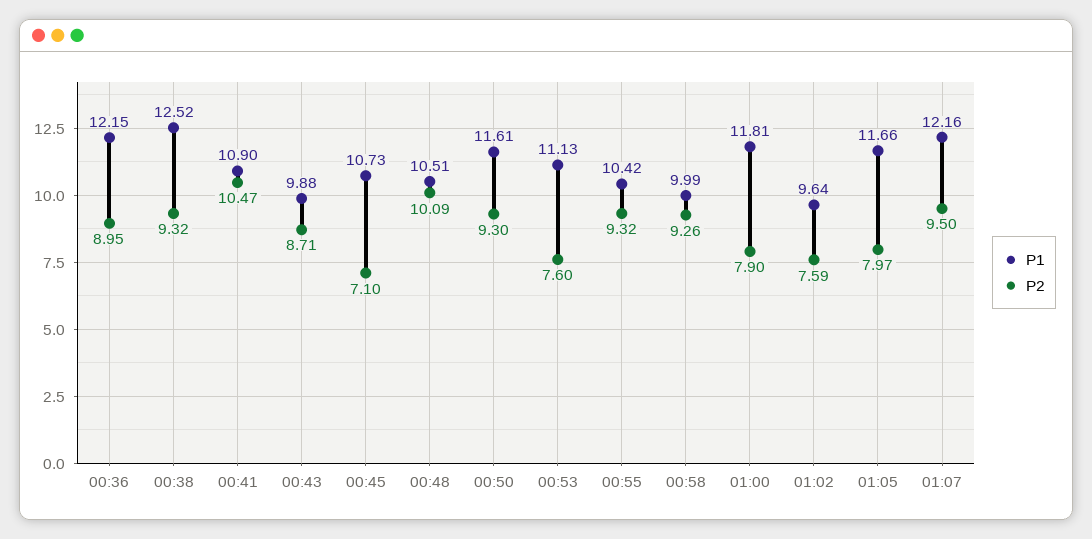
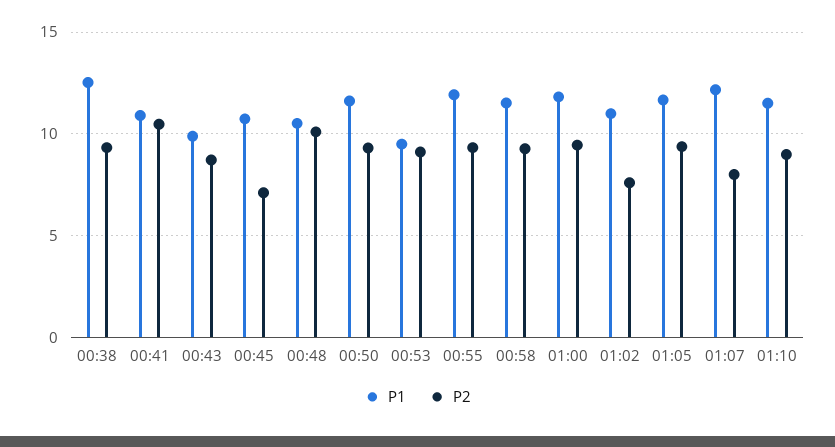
P1, 00:36: 12.15 -> none
P2, 00:36: 8.95 -> none
P1, 00:53: 11.13 -> 9.5
P2, 00:53: 7.6 -> 9
P1, 00:55: 10.42 -> 12
P1, 00:58: 9.99 -> 11.5
P2, 01:00: 7.9 -> 9.5
P1, 01:02: 9.64 -> 11
P2, 01:05: 7.97 -> 9.5
P2, 01:07: 9.5 -> 8
P1, 01:10: none -> 11.5
P2, 01:10: none -> 9

